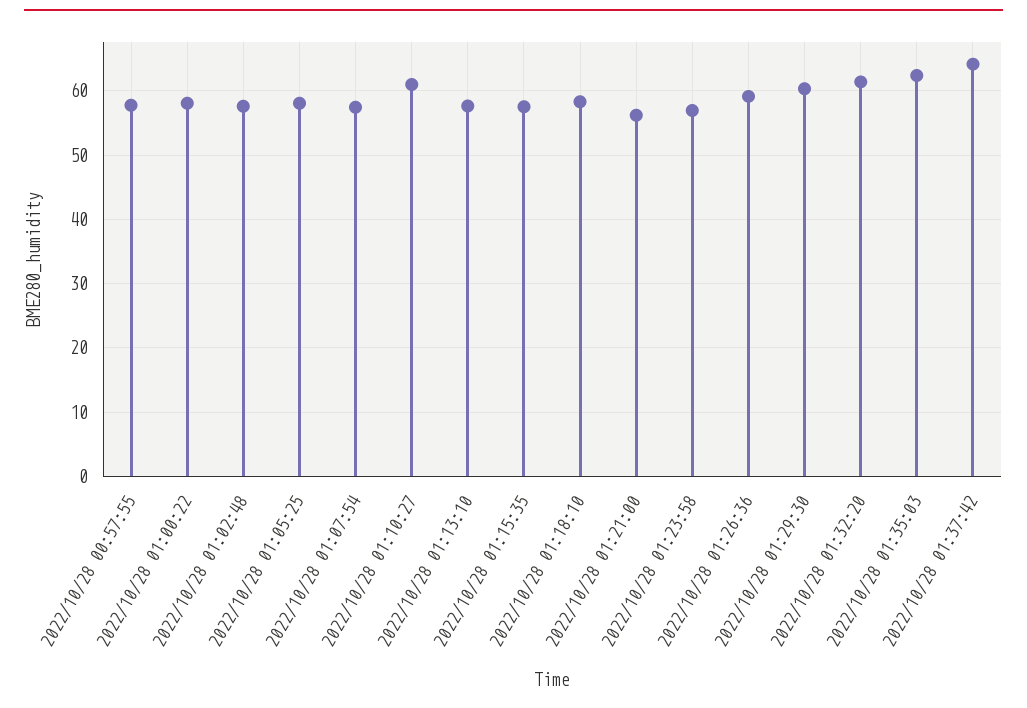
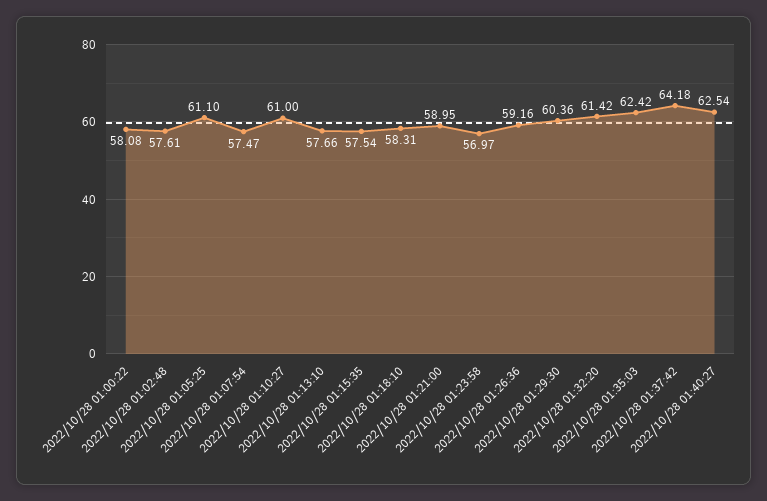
2022/10/28 00:57:55: 58 -> none
2022/10/28 01:05:25: 58 -> 61.1
2022/10/28 01:21:00: 56 -> 58.95
2022/10/28 01:40:27: none -> 62.54

